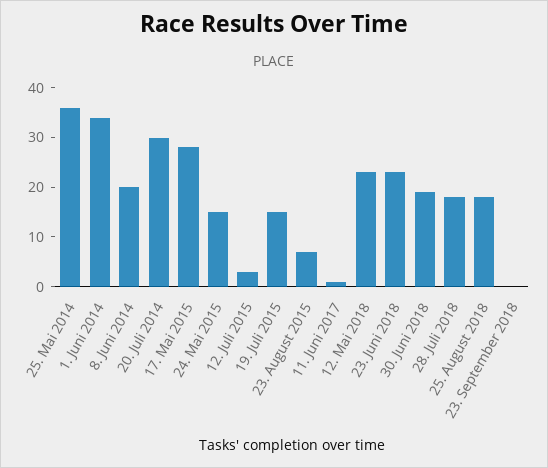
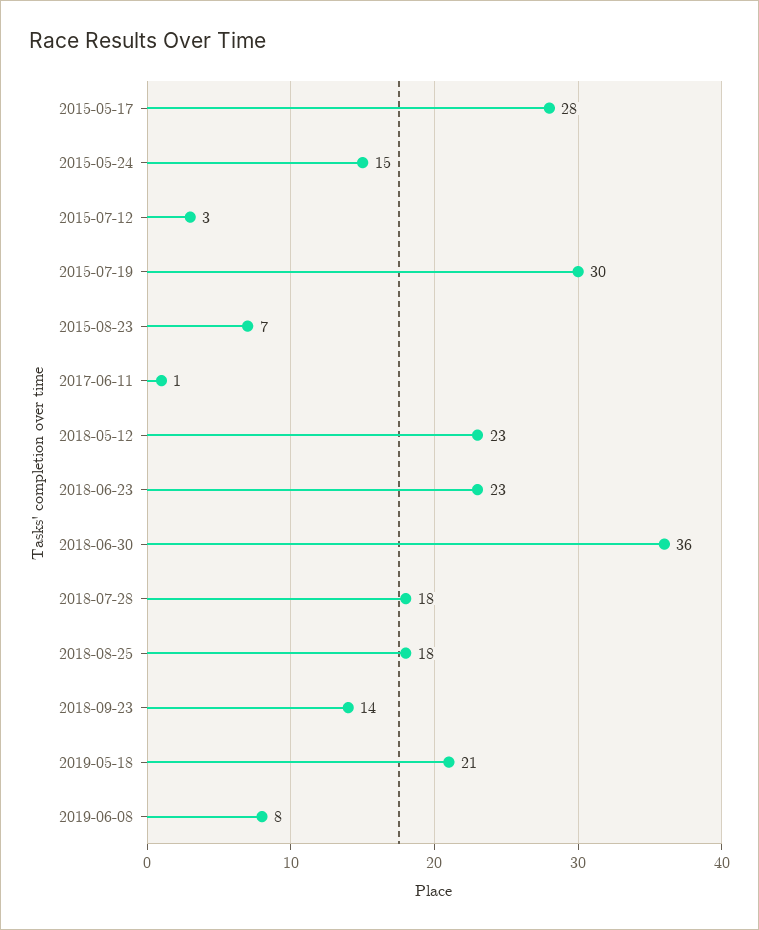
25. Mai 2014: 35 -> none
1. Juni 2014: 35 -> none
8. Juni 2014: 20 -> none
20. Juli 2014: 30 -> none
19. Juli 2015: 15 -> 30
30. Juni 2018: 20 -> 36
23. September 2018: 0 -> 14
2019-05-18: none -> 21
2019-06-08: none -> 8

